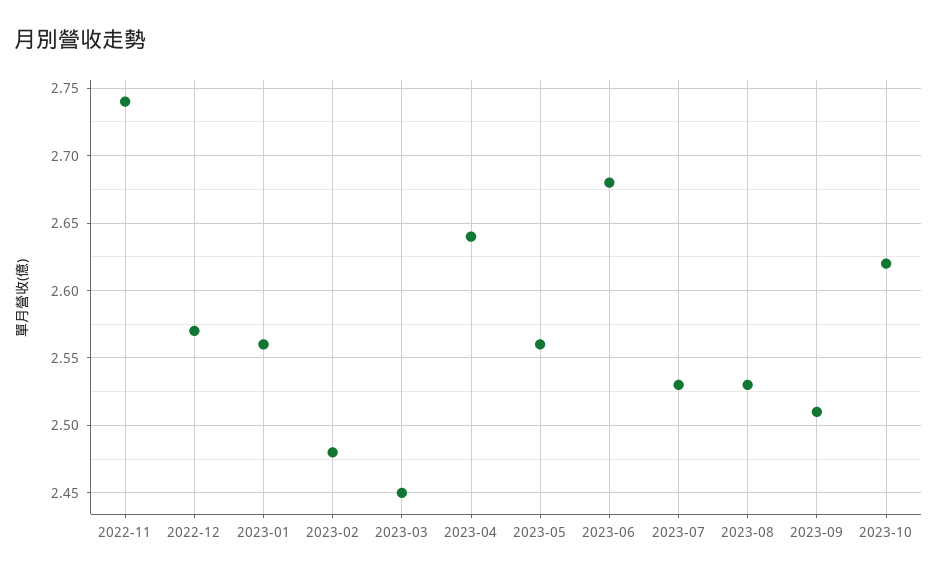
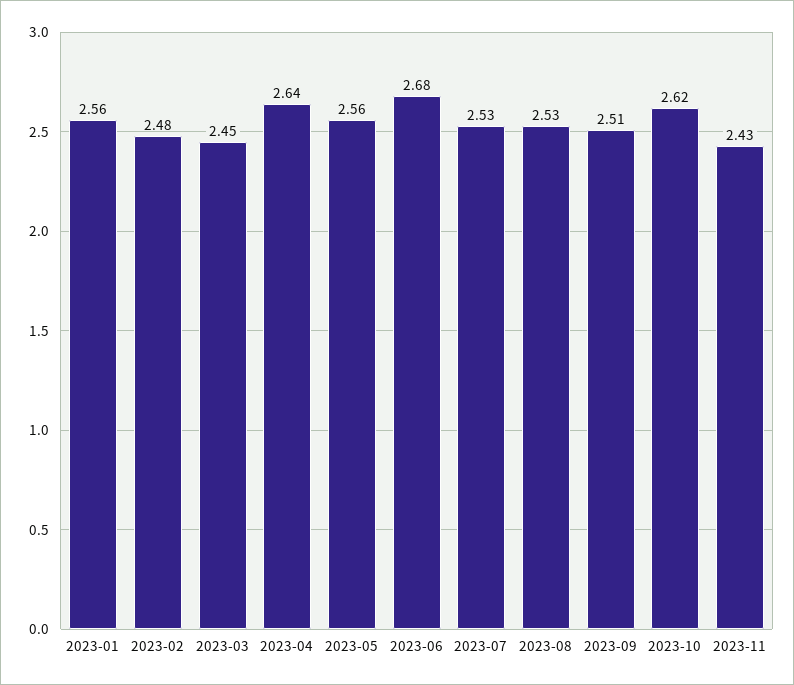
2022-11: 2.74 -> none
2022-12: 2.57 -> none
2023-11: none -> 2.43

